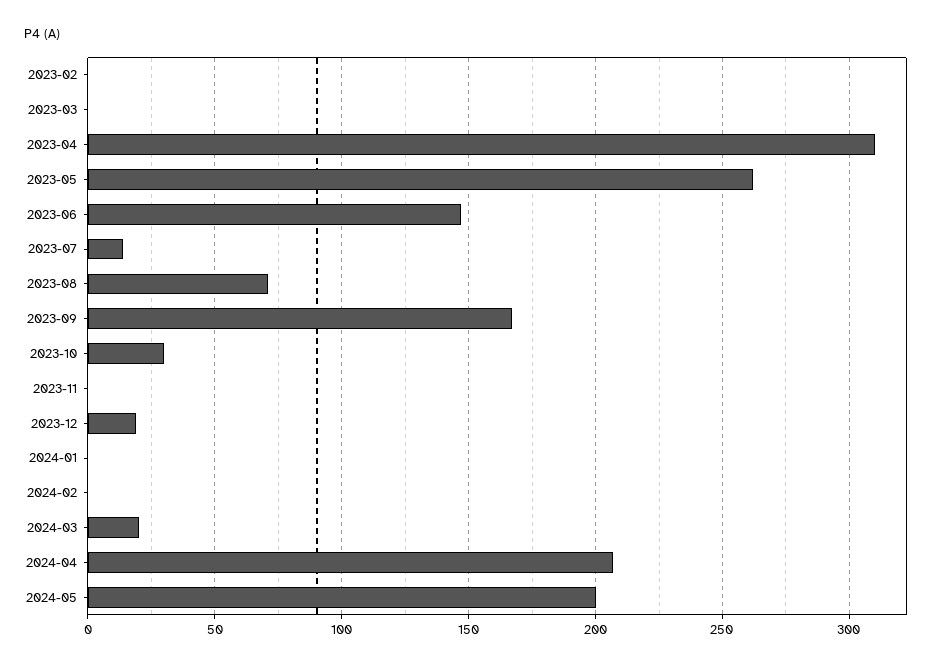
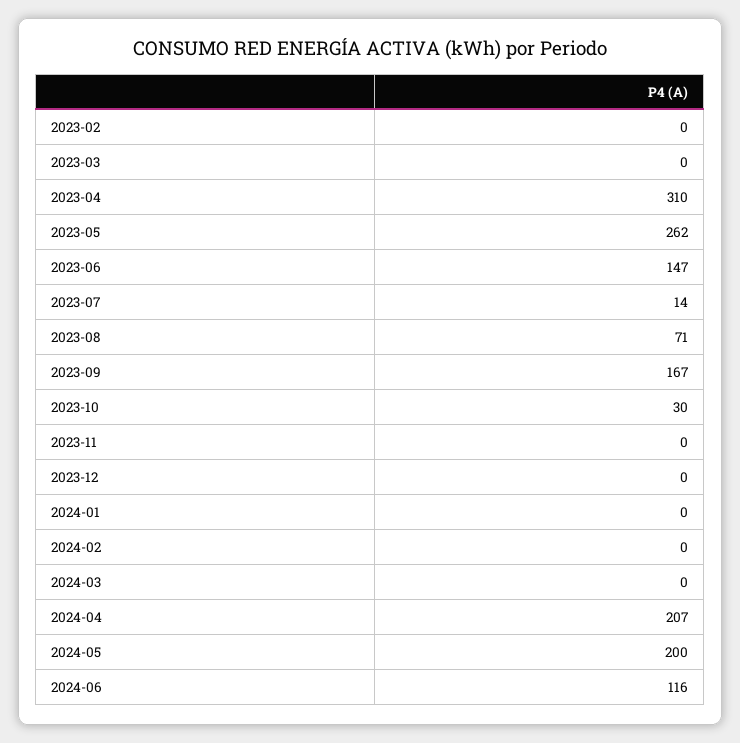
2023-12: 20 -> 0
2024-03: 20 -> 0
2024-06: none -> 116

